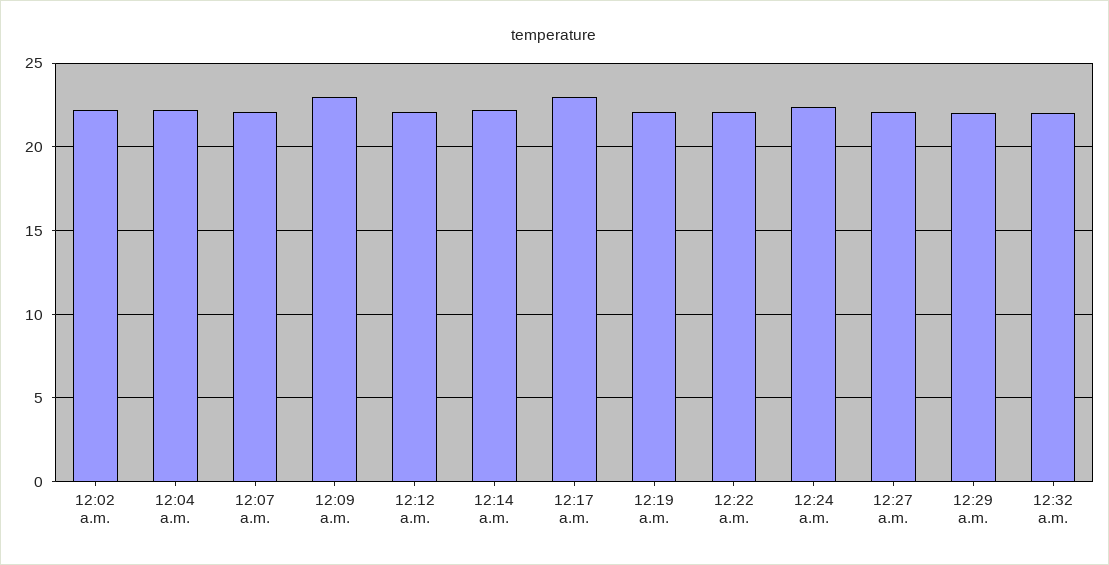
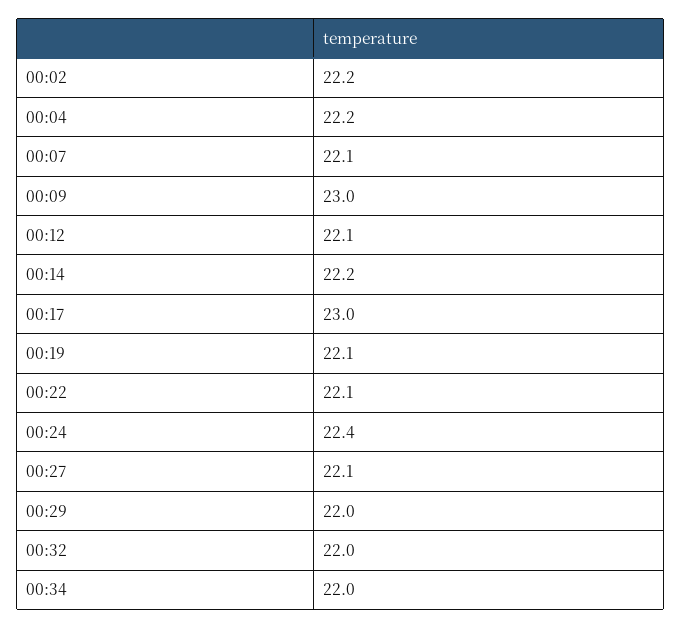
00:34: none -> 22

